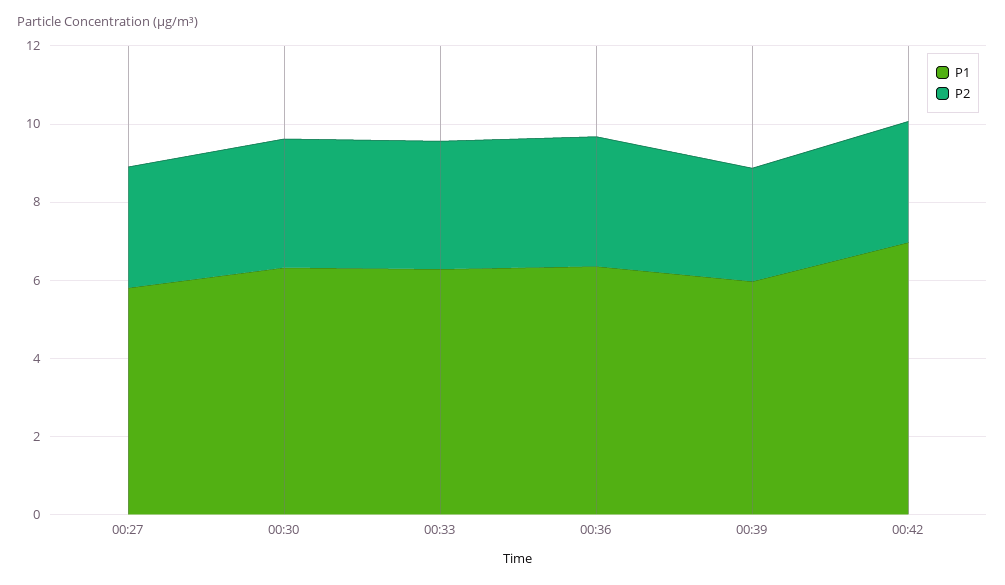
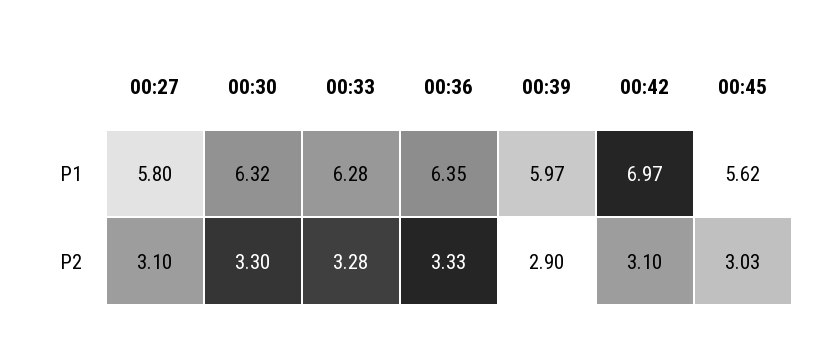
P1, 00:45: none -> 5.62
P2, 00:45: none -> 3.03

